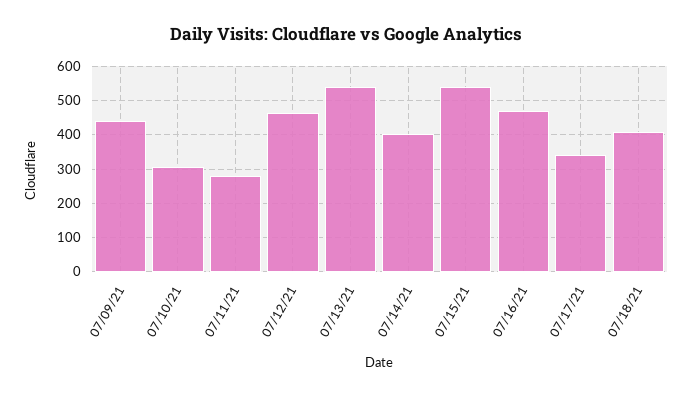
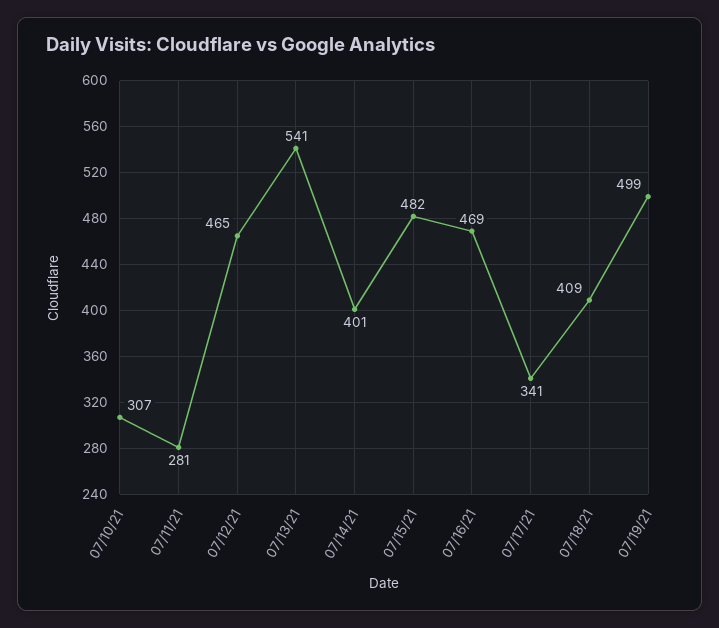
07/09/21: 440 -> none
07/15/21: 540 -> 482
07/19/21: none -> 499

